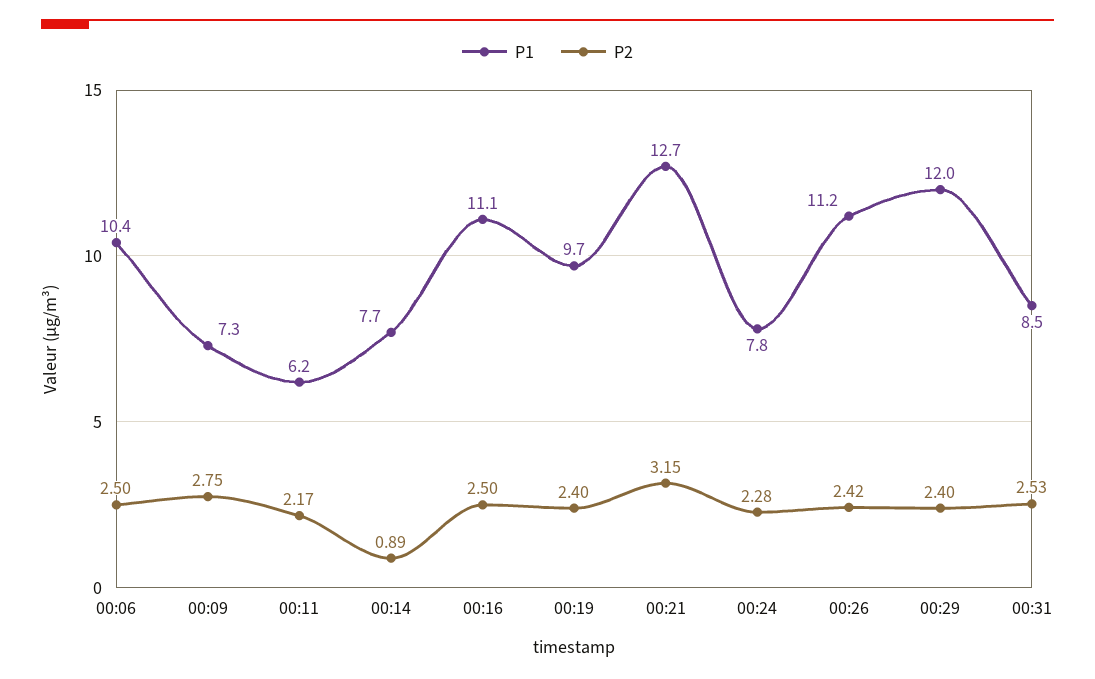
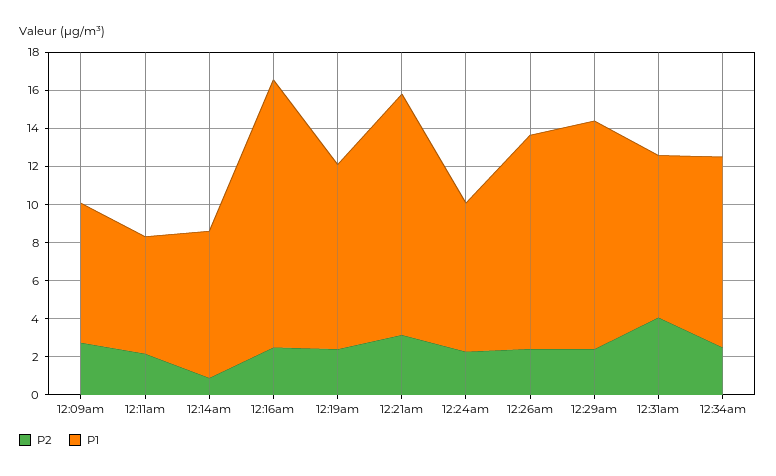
P1, 00:06: 10.4 -> none
P2, 00:06: 2.5 -> none
P1, 00:16: 11.1 -> 14
P2, 00:31: 2.53 -> 4
P2, 12:34am: none -> 2.5
P1, 12:34am: none -> 10

